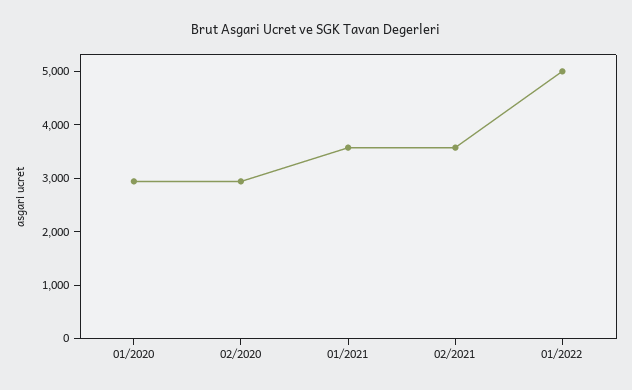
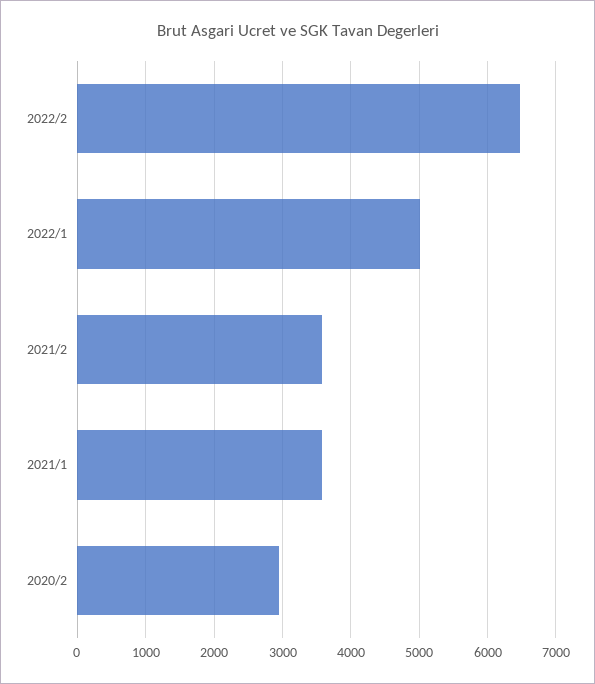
01/2020: 3000 -> none
2022/2: none -> 6500

